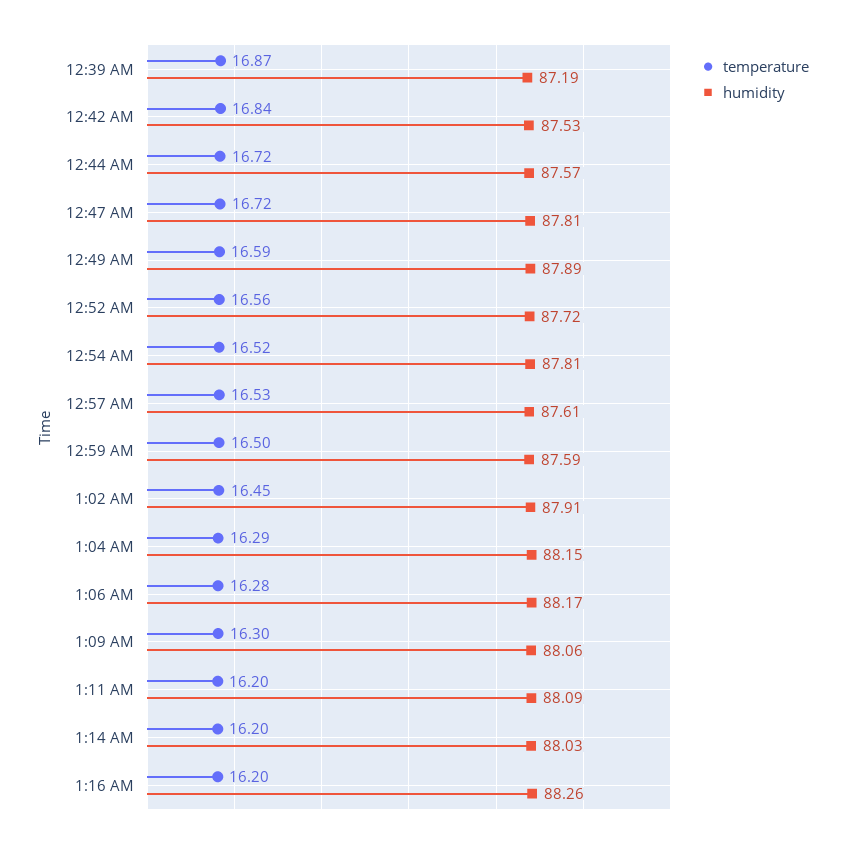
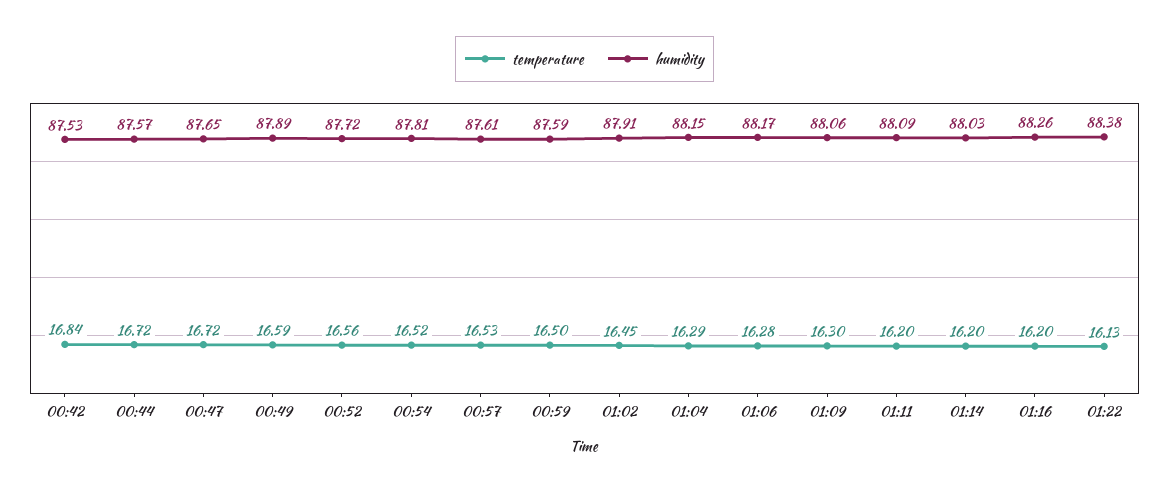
temperature, 12:39 AM: 16.87 -> none
humidity, 12:39 AM: 87.19 -> none
humidity, 12:47 AM: 87.81 -> 87.65
temperature, 01:22: none -> 16.13
humidity, 01:22: none -> 88.38

